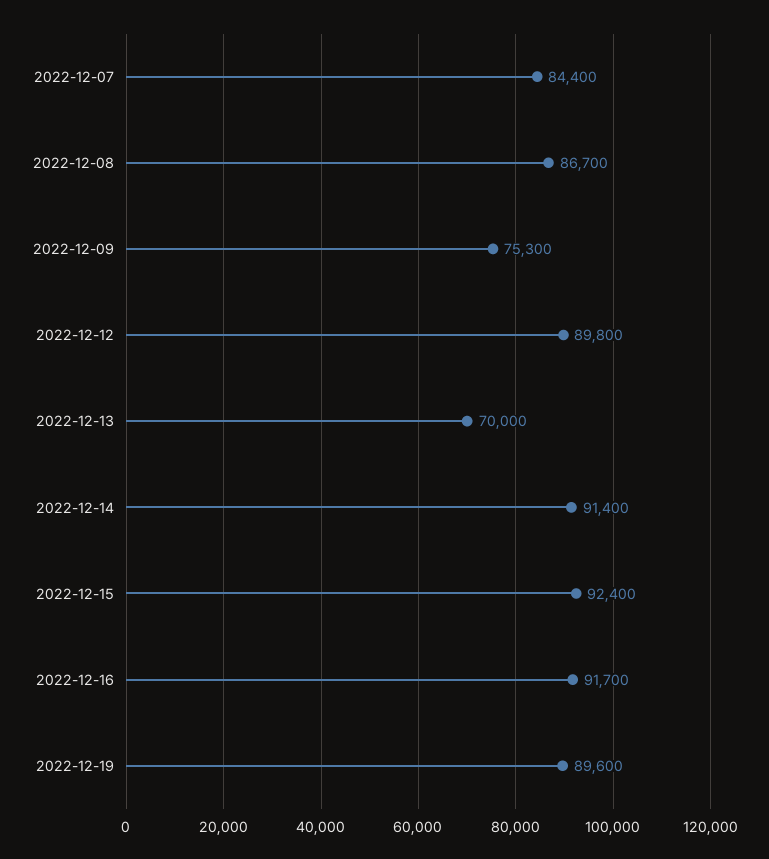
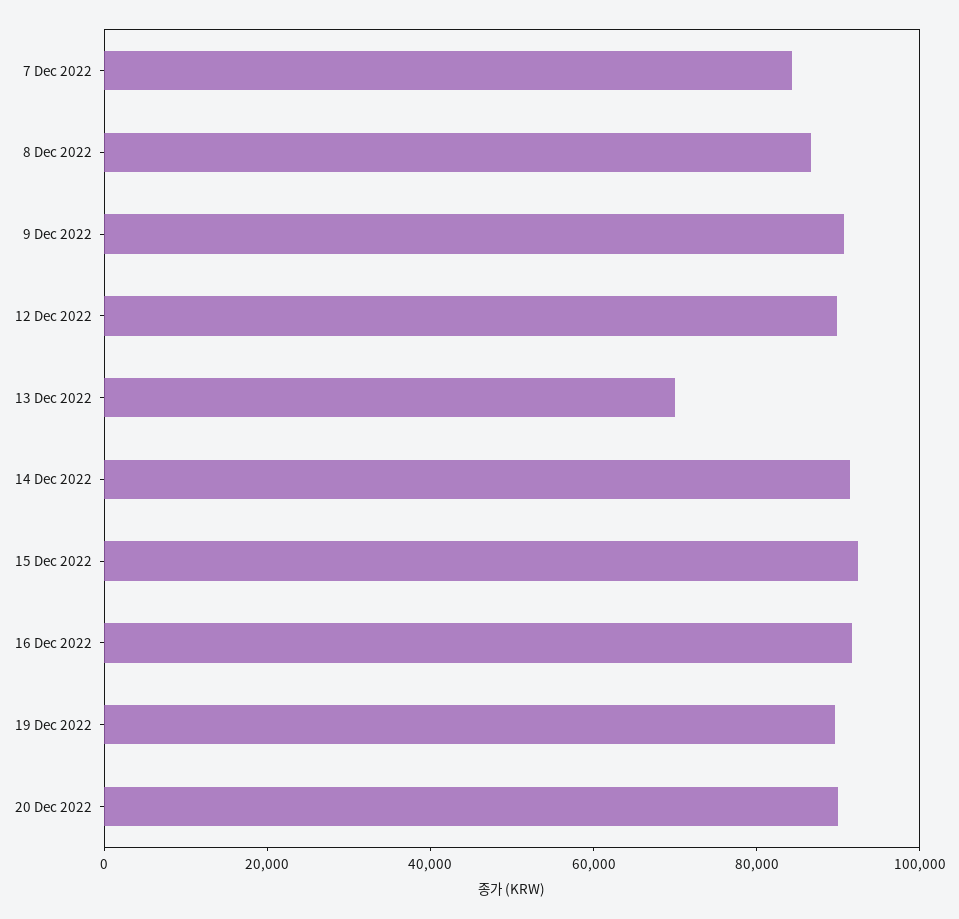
2022-12-09: 75300 -> 90000
20 Dec 2022: none -> 90000

